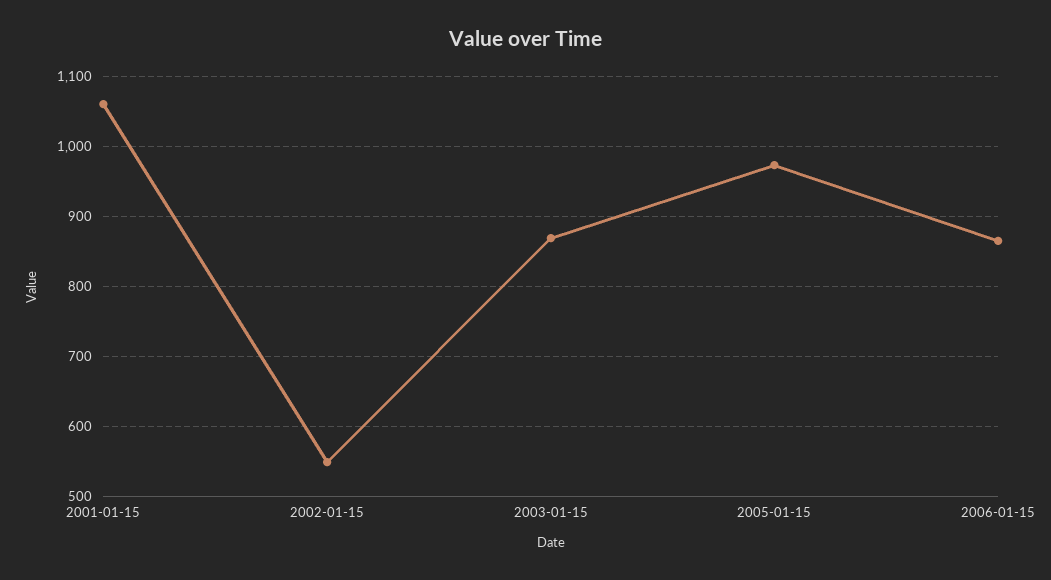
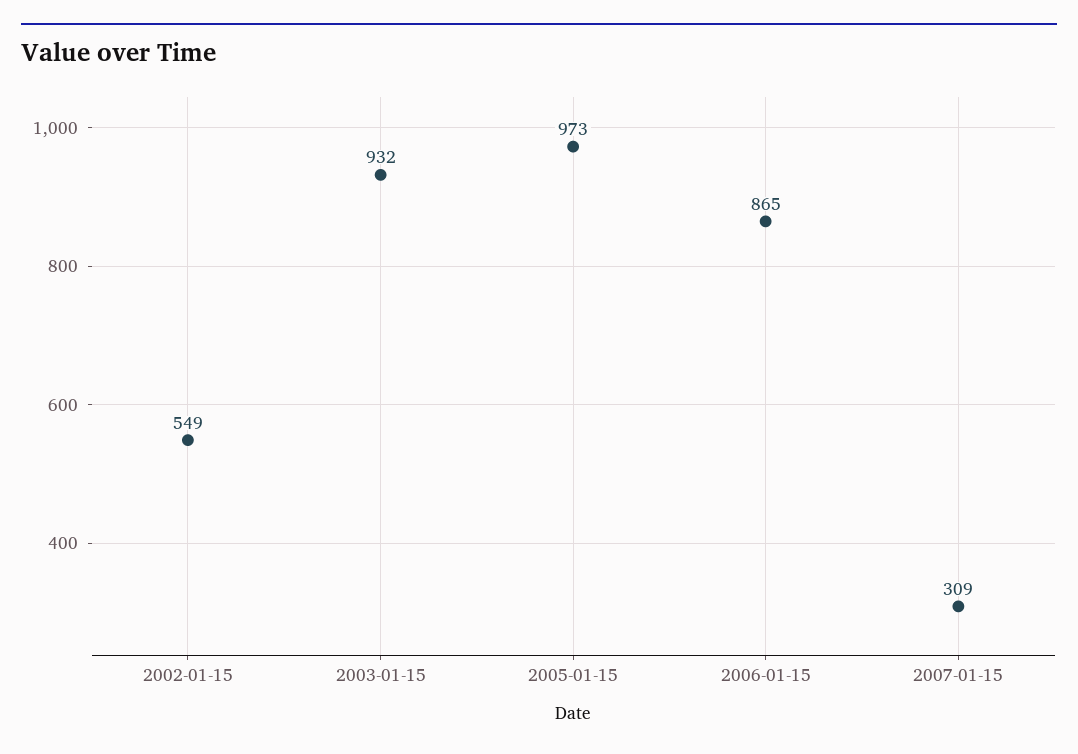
2001-01-15: 1060 -> none
2003-01-15: 870 -> 932
2007-01-15: none -> 309

